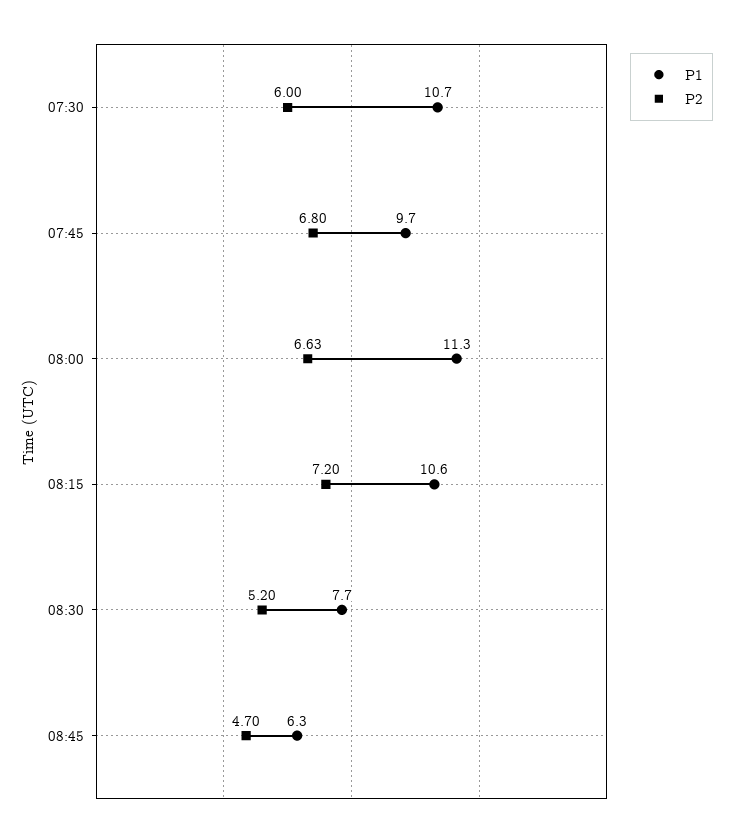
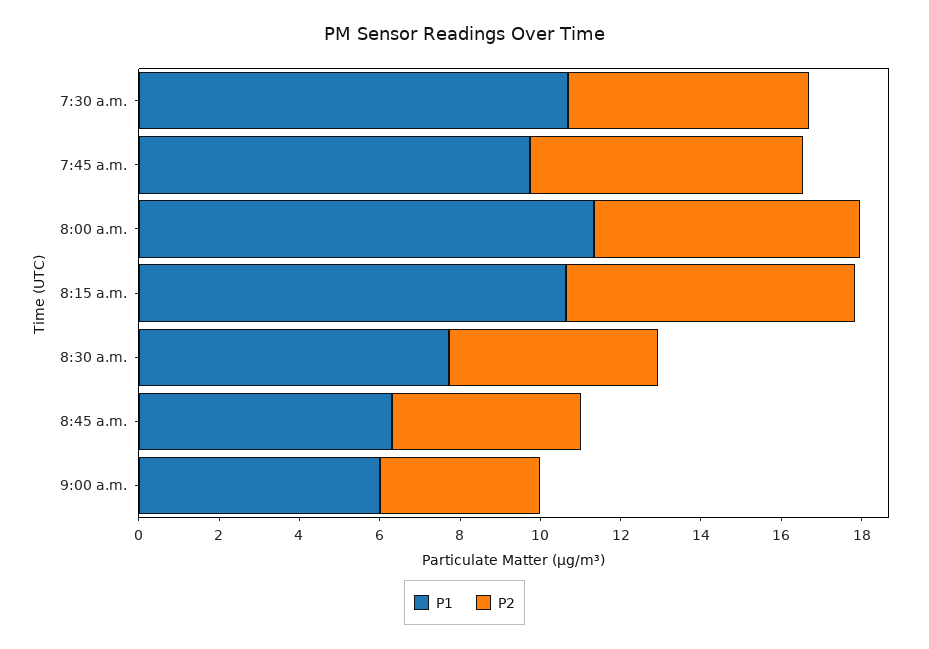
P1, 9:00 a.m.: none -> 6
P2, 9:00 a.m.: none -> 4

